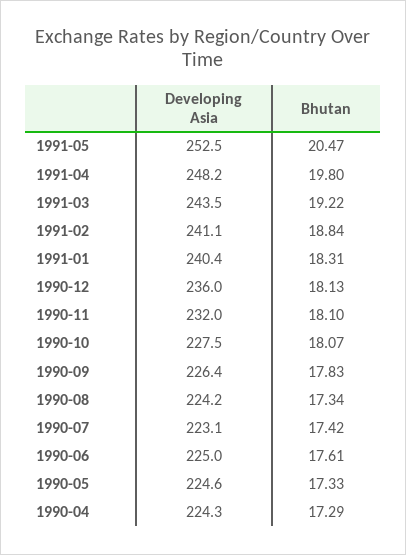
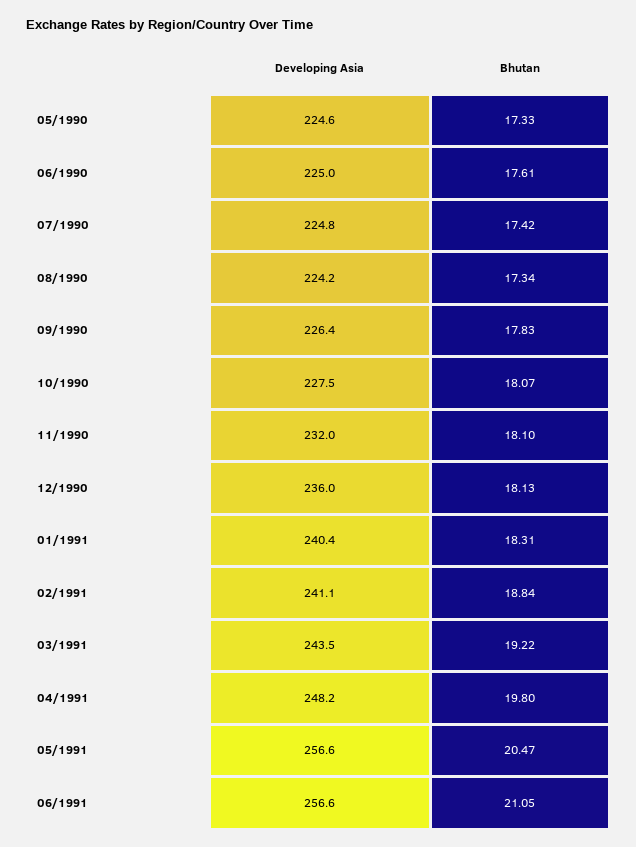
Developing Asia, 1991-05: 252.5 -> 256.6
Developing Asia, 1990-07: 223.1 -> 224.8
Developing Asia, 1990-04: 224.3 -> none
Bhutan, 1990-04: 17.29 -> none
Developing Asia, 06/1991: none -> 256.6
Bhutan, 06/1991: none -> 21.05

